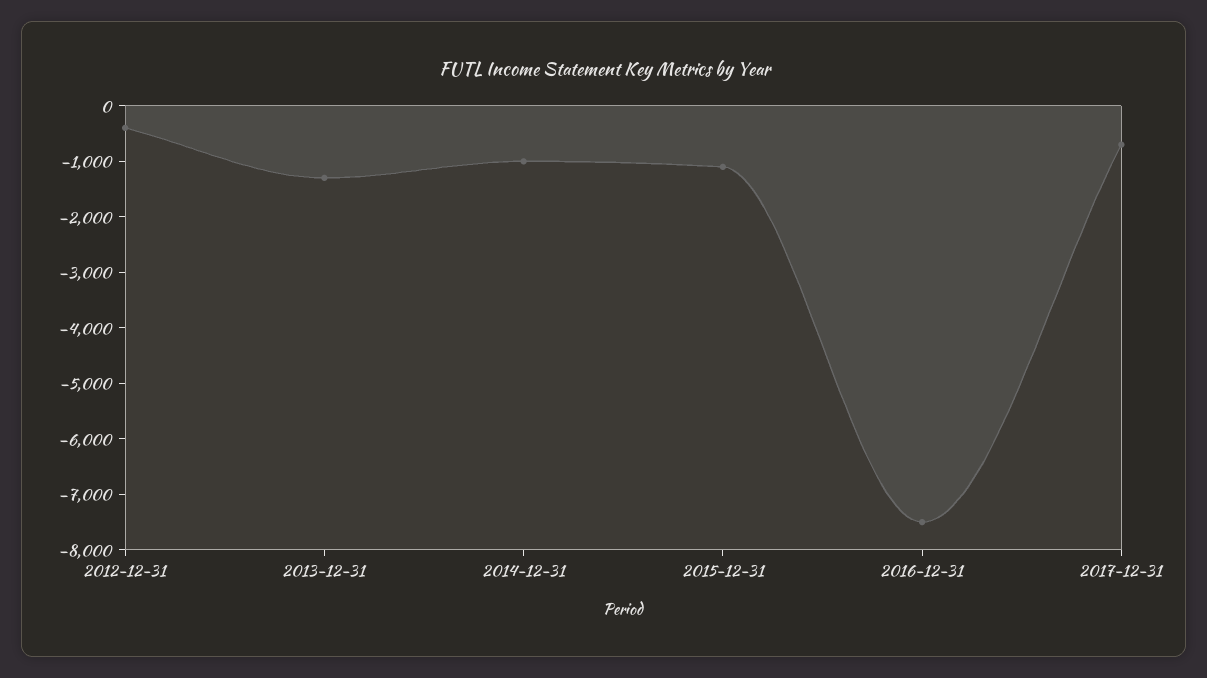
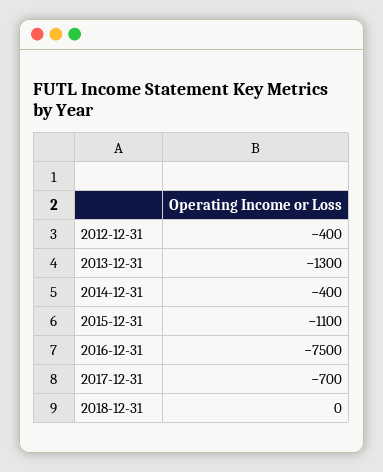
2014-12-31: -1000 -> -400
2018-12-31: none -> 0

